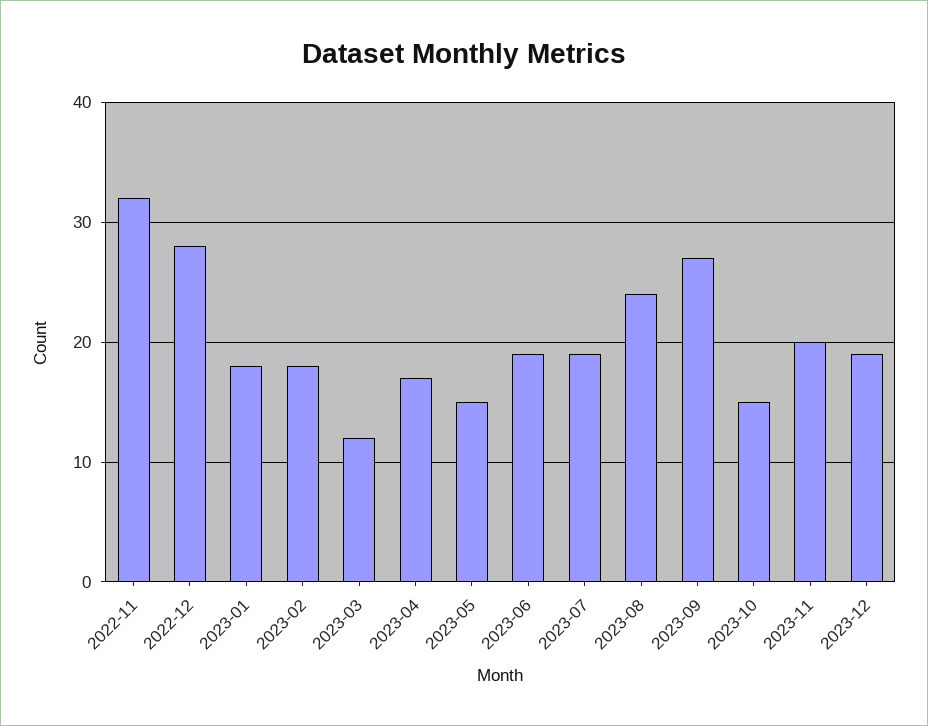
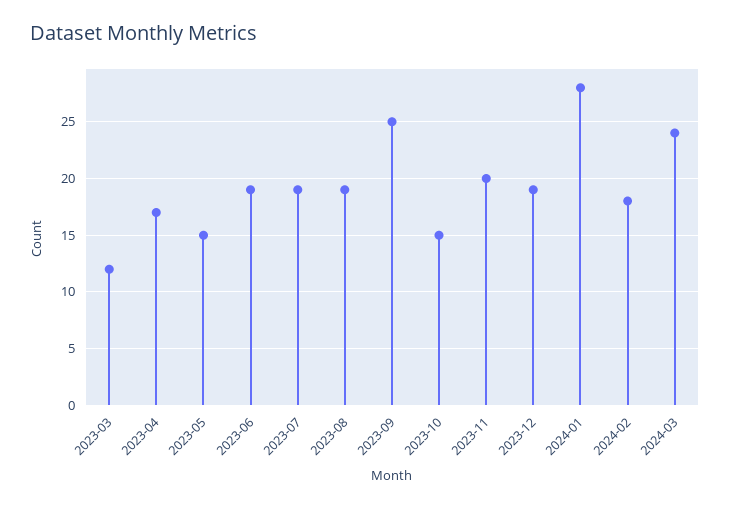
2022-11: 32 -> none
2022-12: 28 -> none
2023-01: 18 -> none
2023-02: 18 -> none
2023-08: 24 -> 19
2023-09: 27 -> 25
2024-01: none -> 28
2024-02: none -> 18
2024-03: none -> 24

